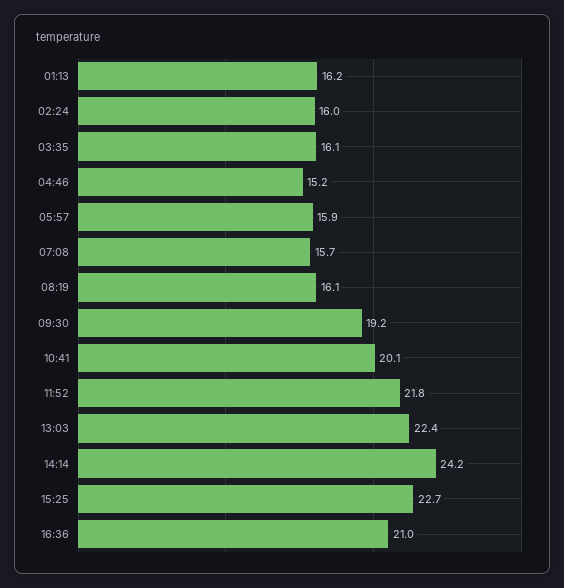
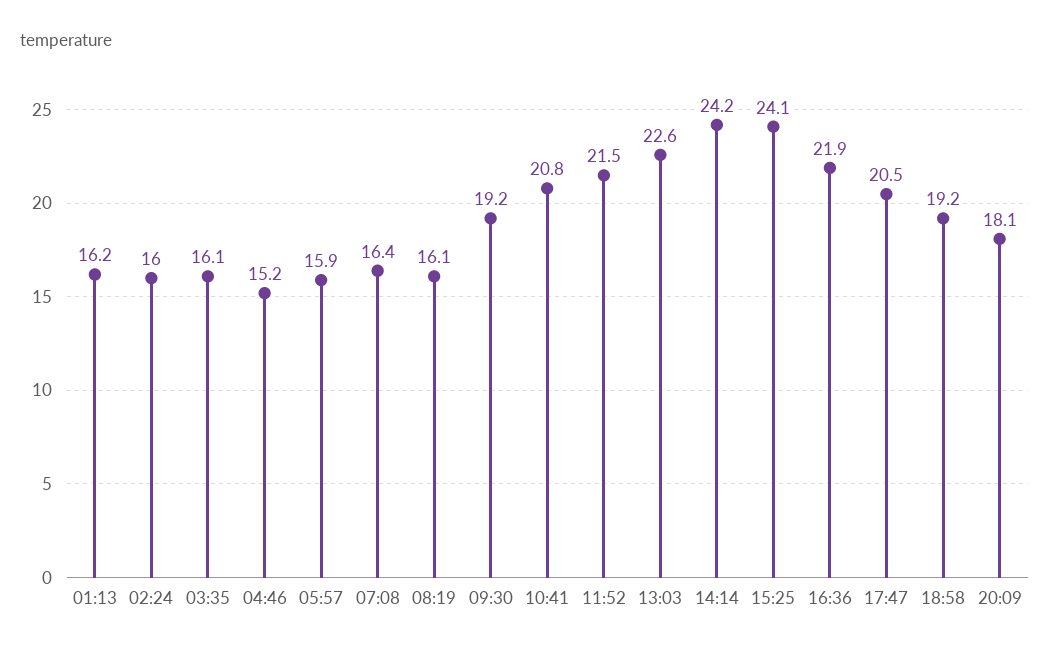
07:08: 15.7 -> 16.4
10:41: 20.1 -> 20.8
11:52: 21.8 -> 21.5
13:03: 22.4 -> 22.6
15:25: 22.7 -> 24.1
16:36: 21 -> 21.9
17:47: none -> 20.5
18:58: none -> 19.2
20:09: none -> 18.1

